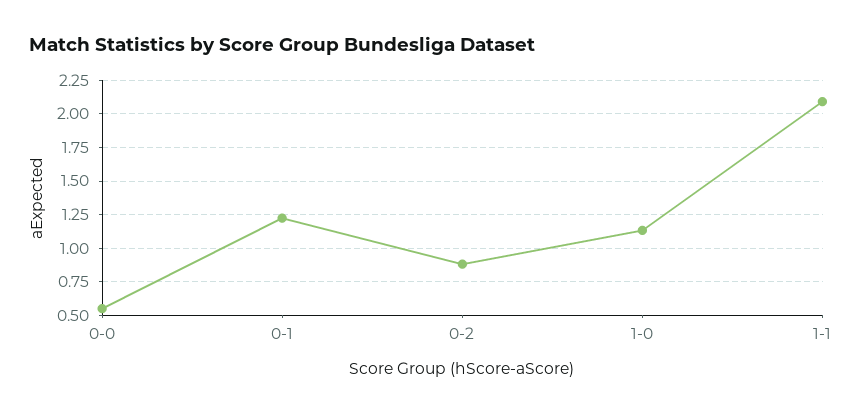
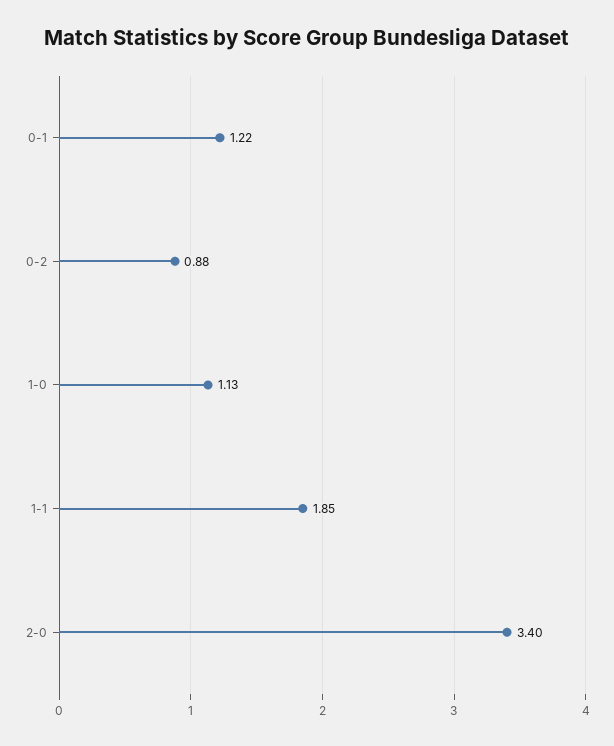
0-0: 0.55 -> none
1-1: 2.1 -> 1.85
2-0: none -> 3.4

